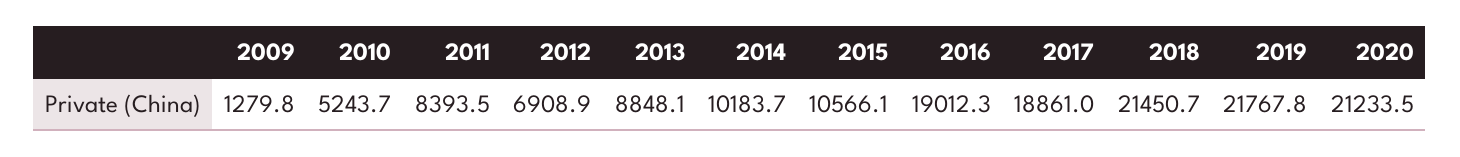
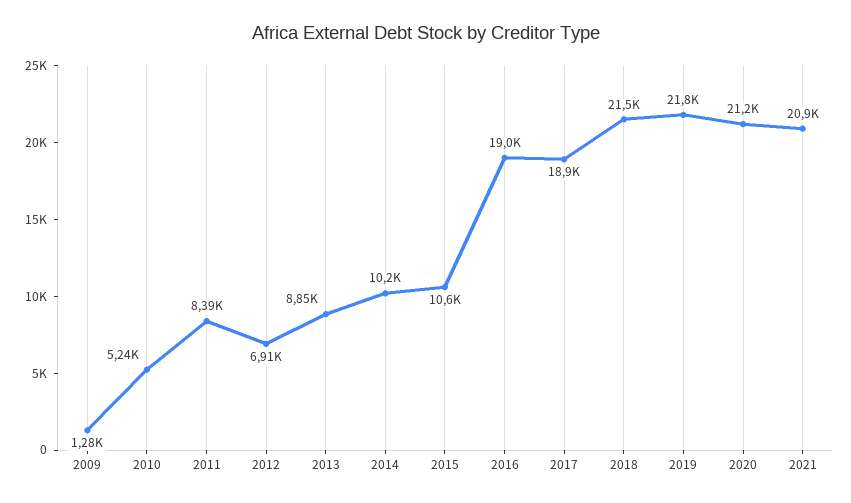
2021: none -> 20900

